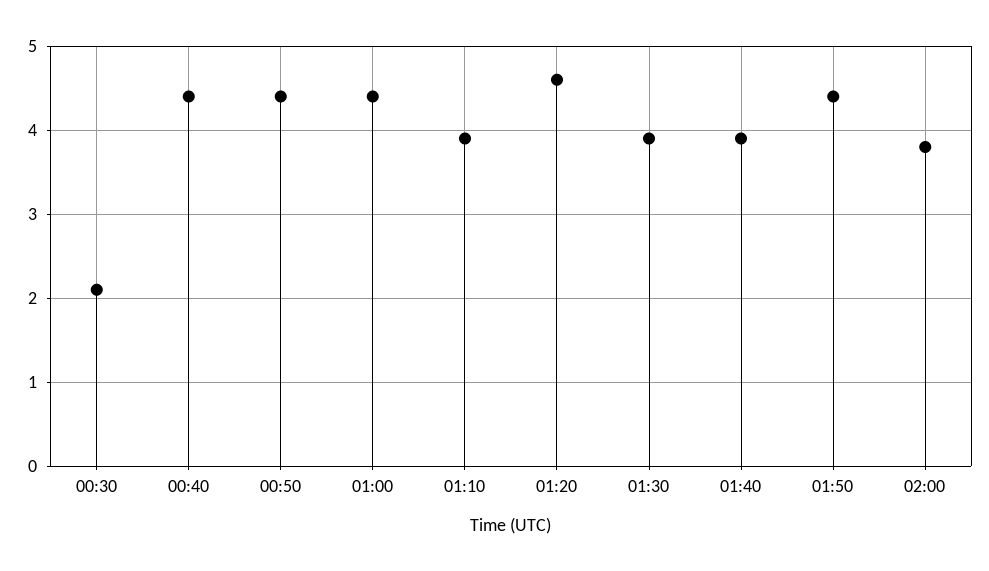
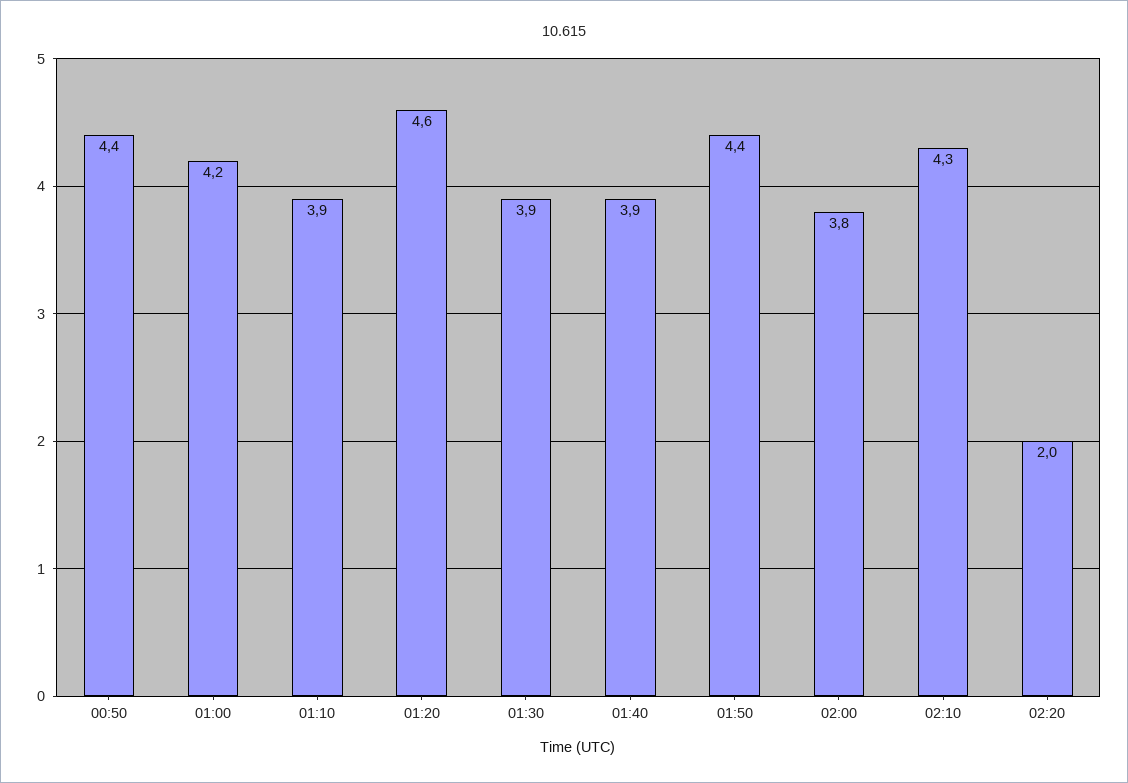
00:30: 2.1 -> none
00:40: 4.4 -> none
01:00: 4.4 -> 4.2
02:10: none -> 4.3
02:20: none -> 2

